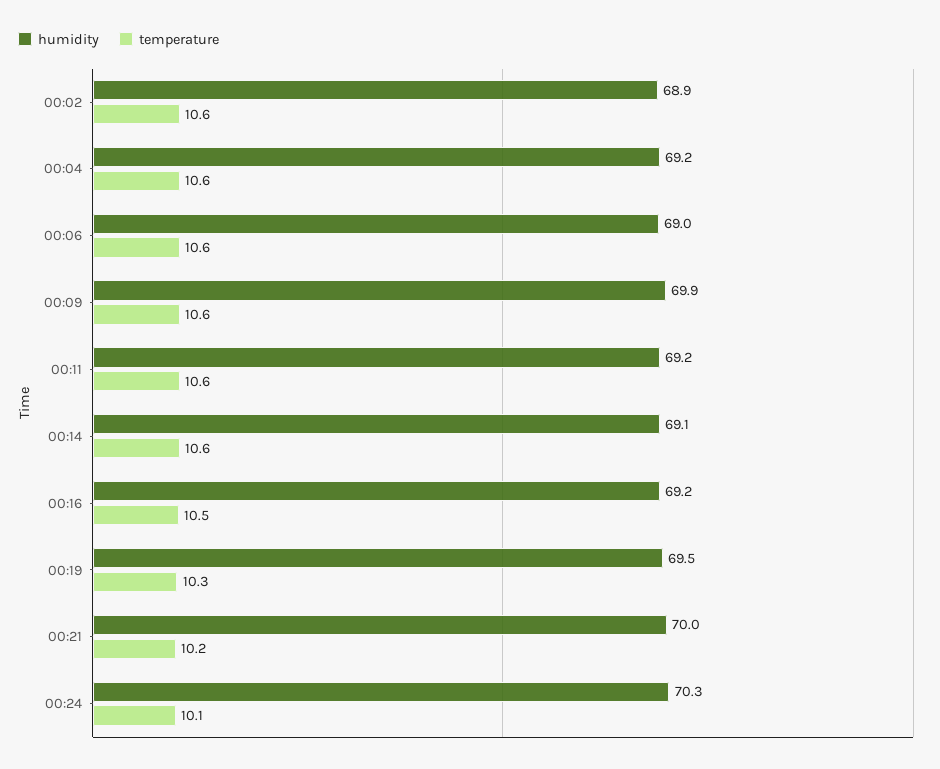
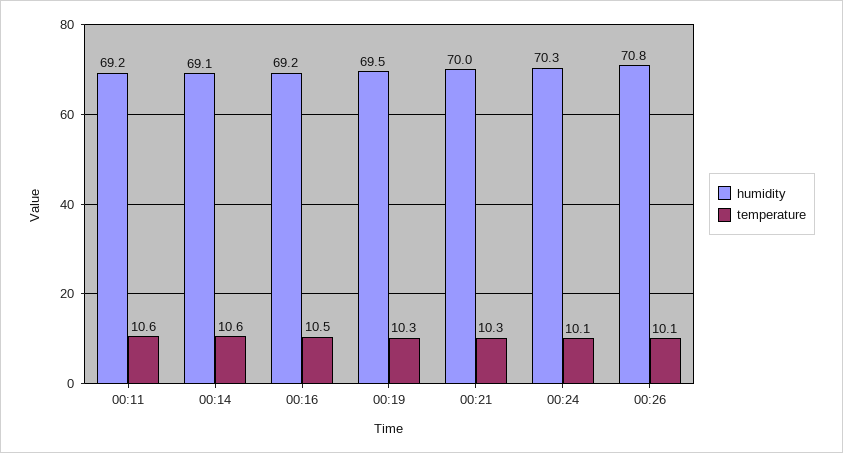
humidity, 00:02: 68.9 -> none
temperature, 00:02: 10.6 -> none
humidity, 00:04: 69.2 -> none
temperature, 00:04: 10.6 -> none
humidity, 00:06: 69 -> none
temperature, 00:06: 10.6 -> none
humidity, 00:09: 69.9 -> none
temperature, 00:09: 10.6 -> none
temperature, 00:21: 10.2 -> 10.3
humidity, 00:26: none -> 70.8
temperature, 00:26: none -> 10.1

